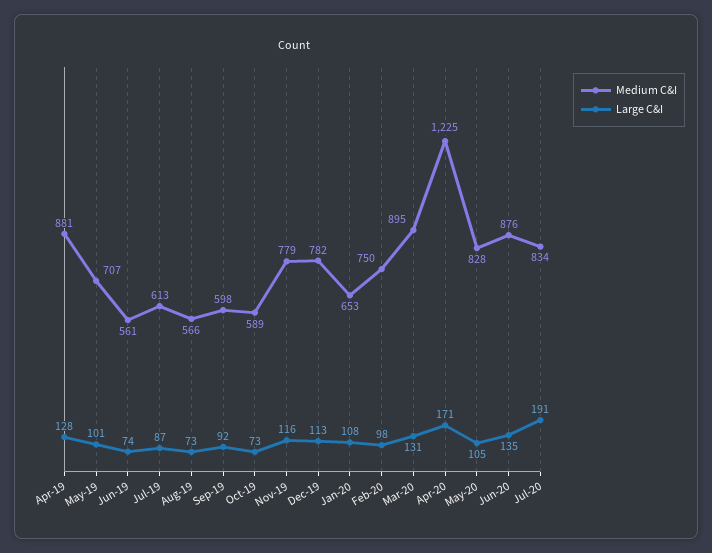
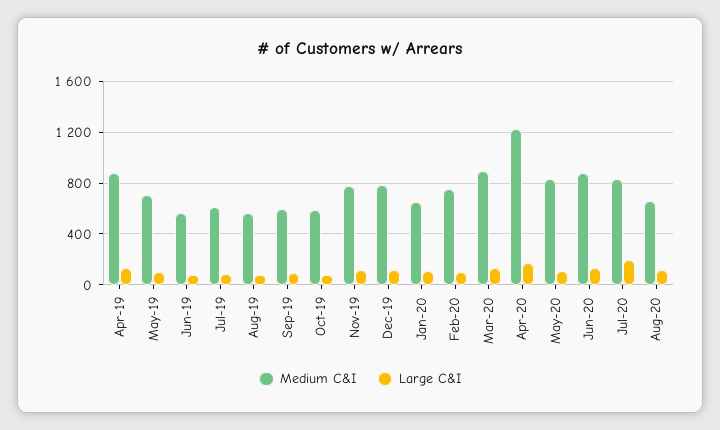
Medium C&I, Aug-20: none -> 650
Large C&I, Aug-20: none -> 100

